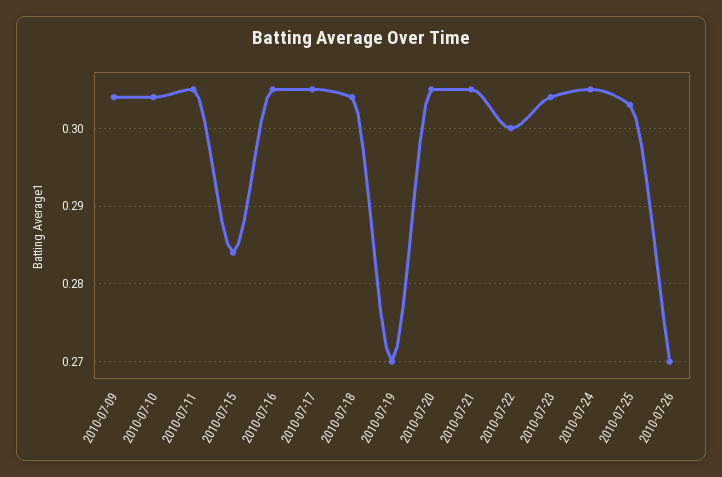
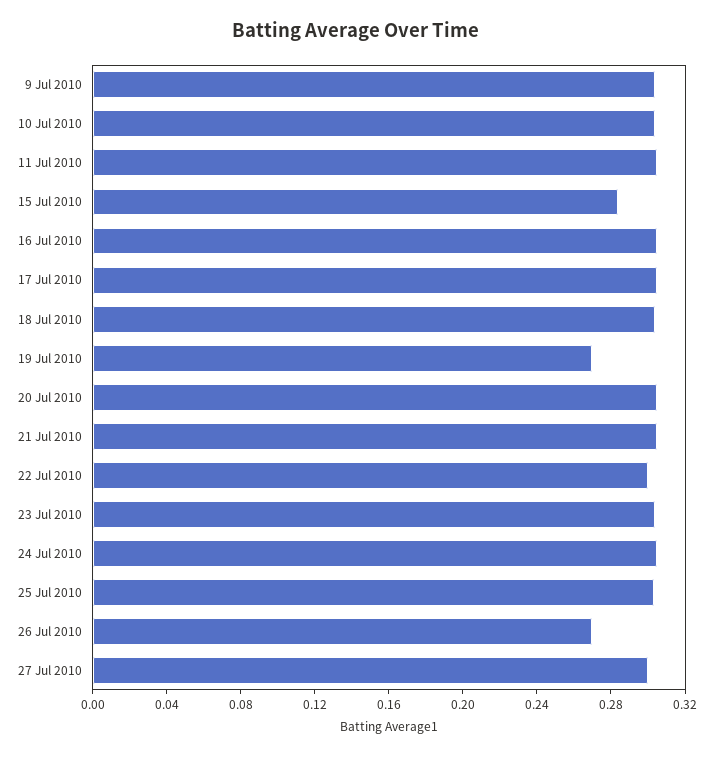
27 Jul 2010: none -> 0.3

